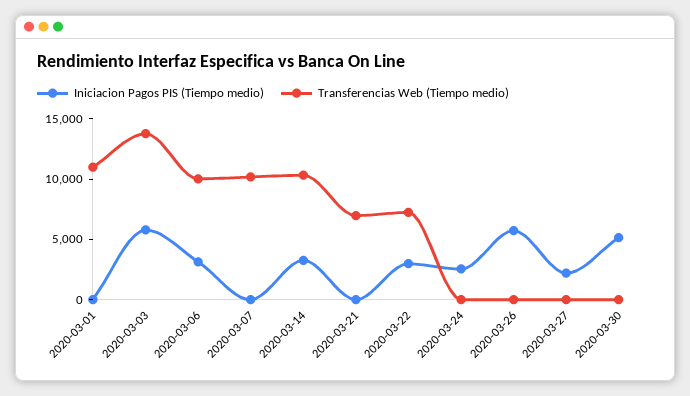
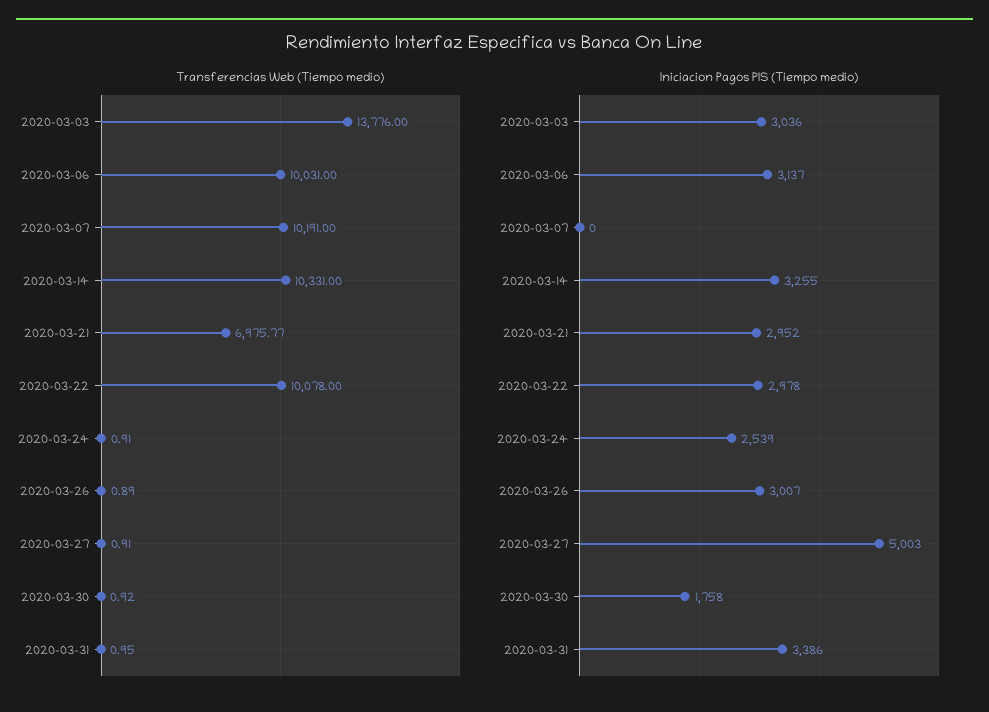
Iniciacion Pagos PIS (Tiempo medio), 2020-03-01: 0 -> none
Transferencias Web (Tiempo medio), 2020-03-01: 11000 -> none
Iniciacion Pagos PIS (Tiempo medio), 2020-03-03: 6000 -> 3036
Iniciacion Pagos PIS (Tiempo medio), 2020-03-21: 0 -> 2952
Transferencias Web (Tiempo medio), 2020-03-22: 7000 -> 10078
Iniciacion Pagos PIS (Tiempo medio), 2020-03-26: 6000 -> 3007
Iniciacion Pagos PIS (Tiempo medio), 2020-03-27: 2000 -> 5003
Iniciacion Pagos PIS (Tiempo medio), 2020-03-30: 5000 -> 1758
Transferencias Web (Tiempo medio), 2020-03-31: none -> 0.95
Iniciacion Pagos PIS (Tiempo medio), 2020-03-31: none -> 3386

